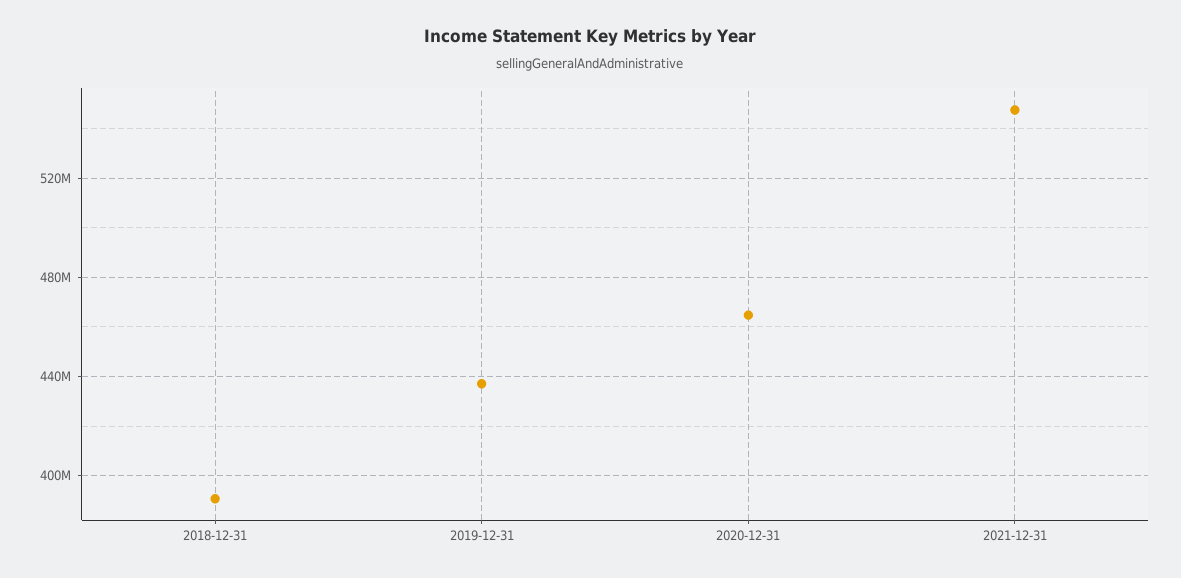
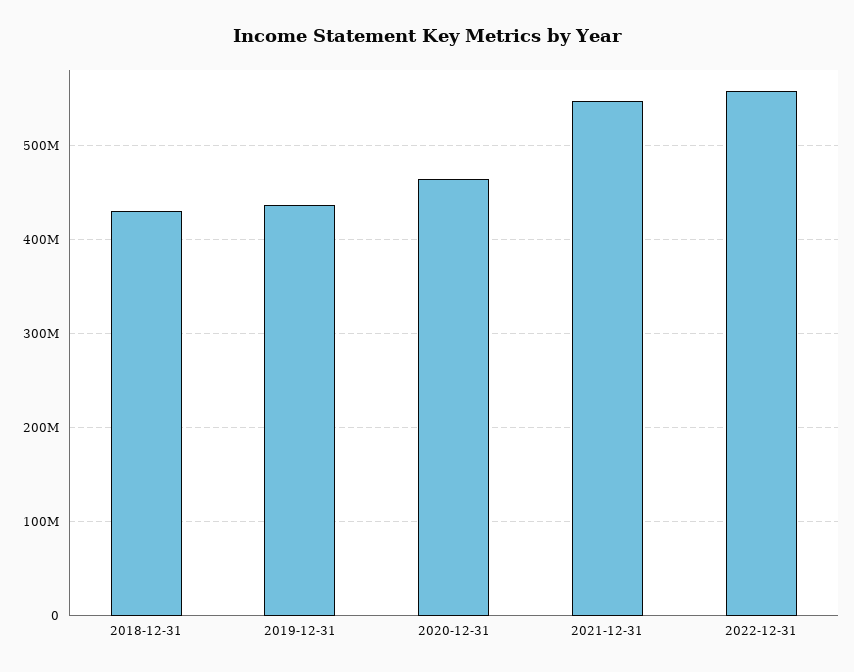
2018-12-31: 390000000 -> 430000000
2022-12-31: none -> 560000000

